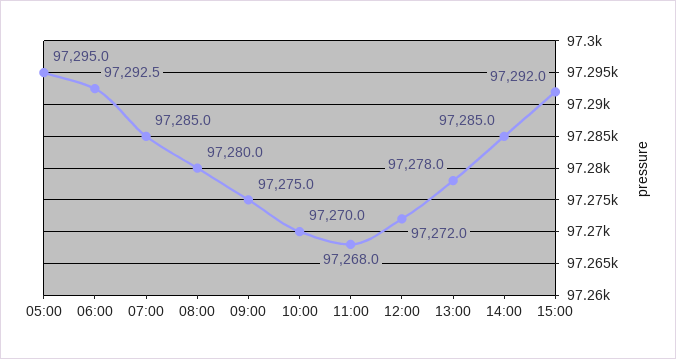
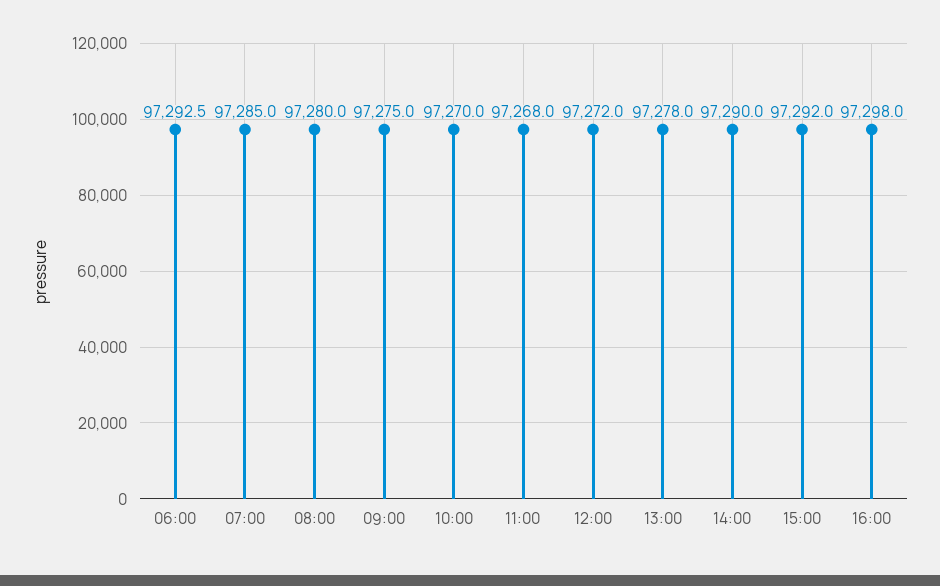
05:00: 97295 -> none
14:00: 97285 -> 97290
16:00: none -> 97298

